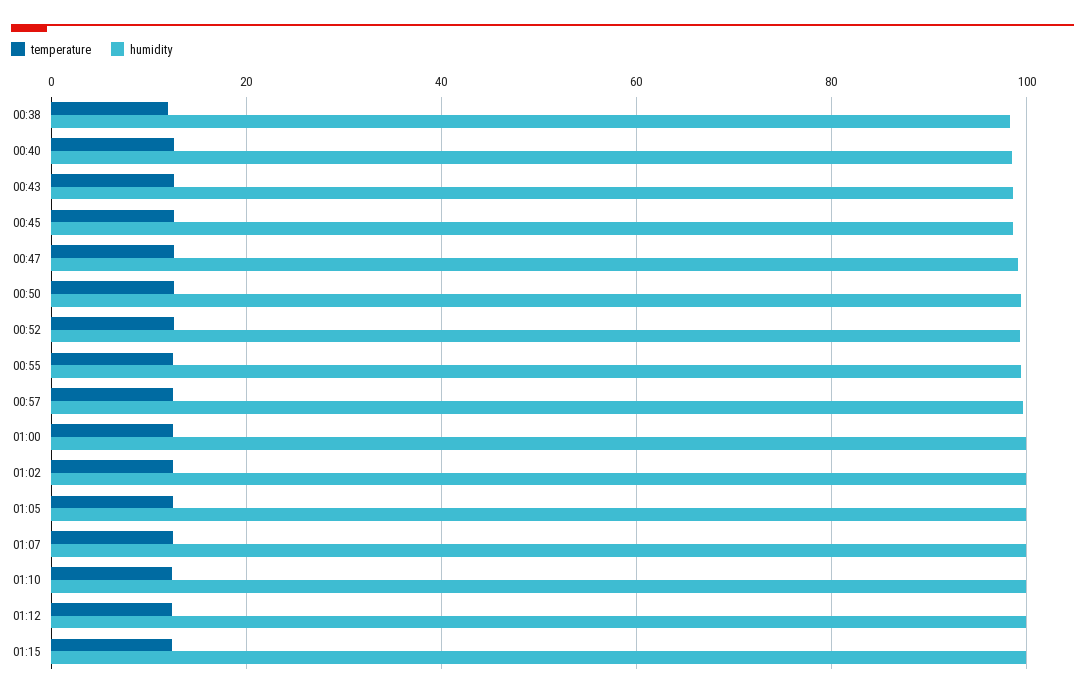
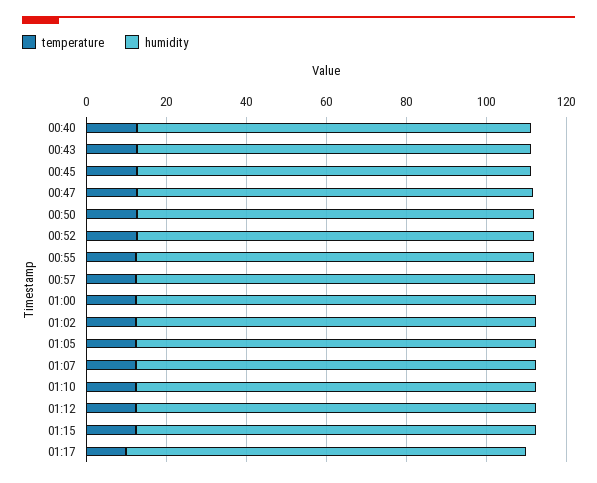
temperature, 00:38: 12 -> none
humidity, 00:38: 98 -> none
temperature, 01:17: none -> 10
humidity, 01:17: none -> 100

